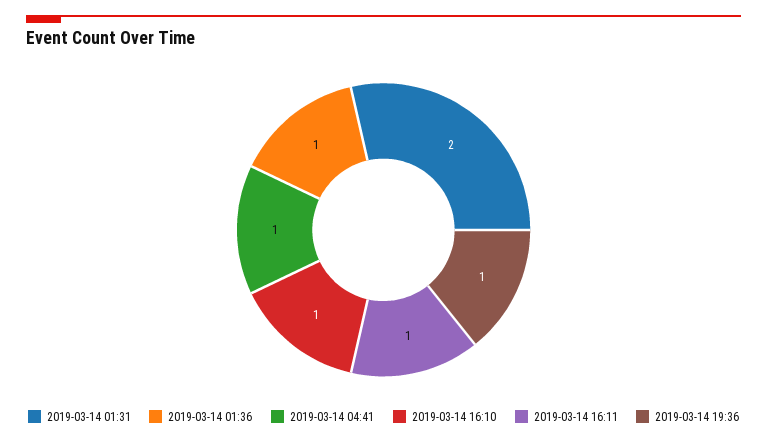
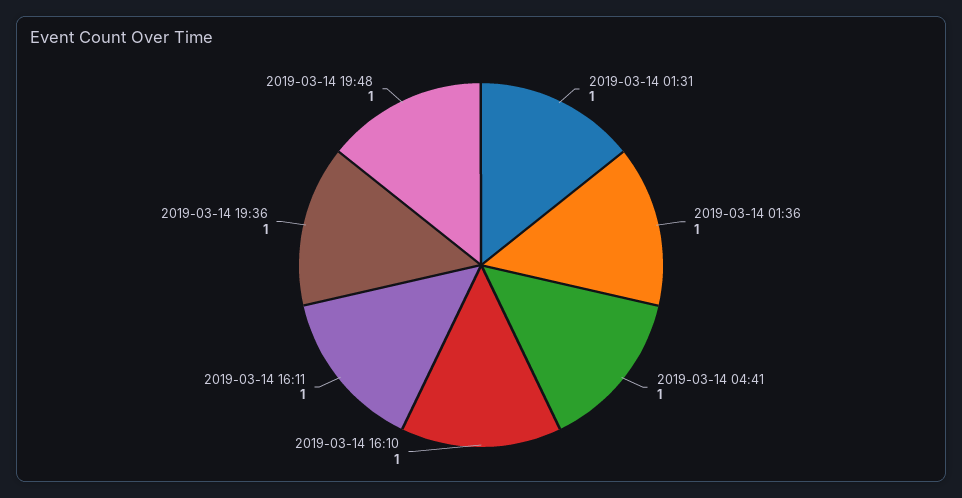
2019-03-14 01:31: 2 -> 1
2019-03-14 19:48: none -> 1

